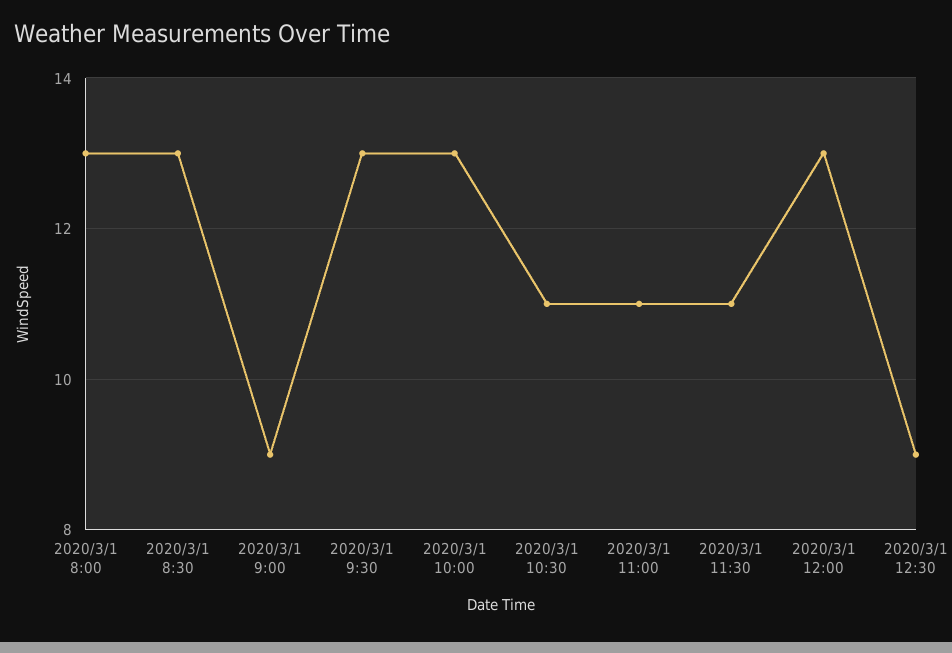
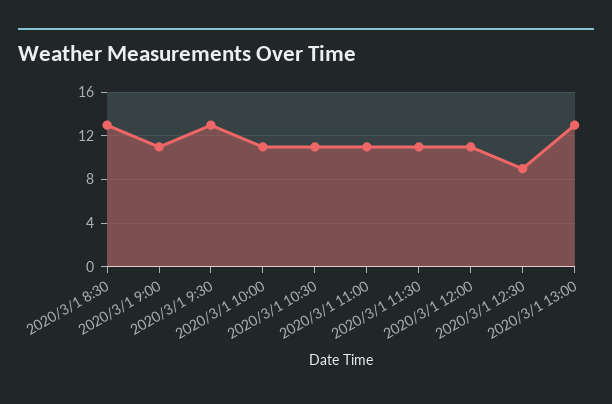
2020/3/1 8:00: 13 -> none
2020/3/1 9:00: 9 -> 11
2020/3/1 10:00: 13 -> 11
2020/3/1 12:00: 13 -> 11
2020/3/1 13:00: none -> 13

